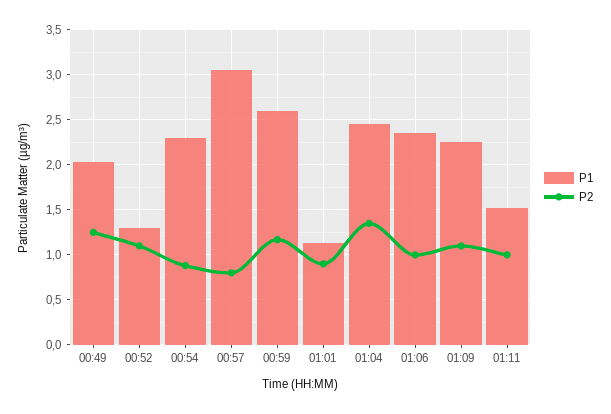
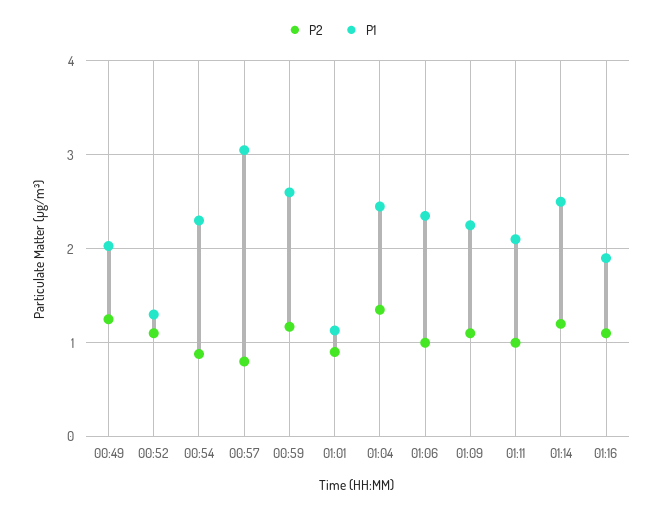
P1, 01:11: 1.5 -> 2.1
P2, 01:14: none -> 1.2
P1, 01:14: none -> 2.5
P2, 01:16: none -> 1.1
P1, 01:16: none -> 1.9

